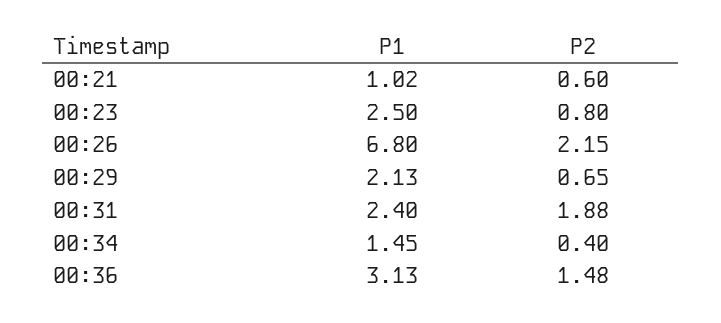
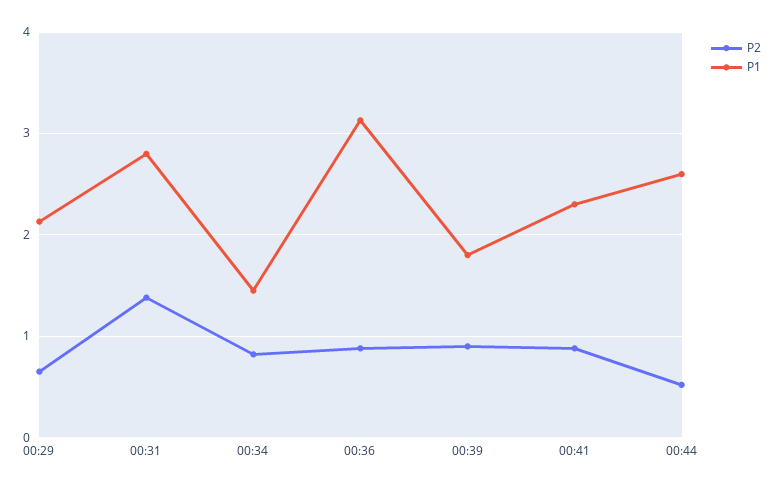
P1, 00:21: 1.02 -> none
P2, 00:21: 0.6 -> none
P1, 00:23: 2.5 -> none
P2, 00:23: 0.8 -> none
P1, 00:26: 6.8 -> none
P2, 00:26: 2.15 -> none
P1, 00:31: 2.4 -> 2.8
P2, 00:31: 1.88 -> 1.4
P2, 00:34: 0.4 -> 0.8
P2, 00:36: 1.48 -> 0.9
P2, 00:39: none -> 0.9
P1, 00:39: none -> 1.8
P2, 00:41: none -> 0.9
P1, 00:41: none -> 2.3
P2, 00:44: none -> 0.5
P1, 00:44: none -> 2.6

